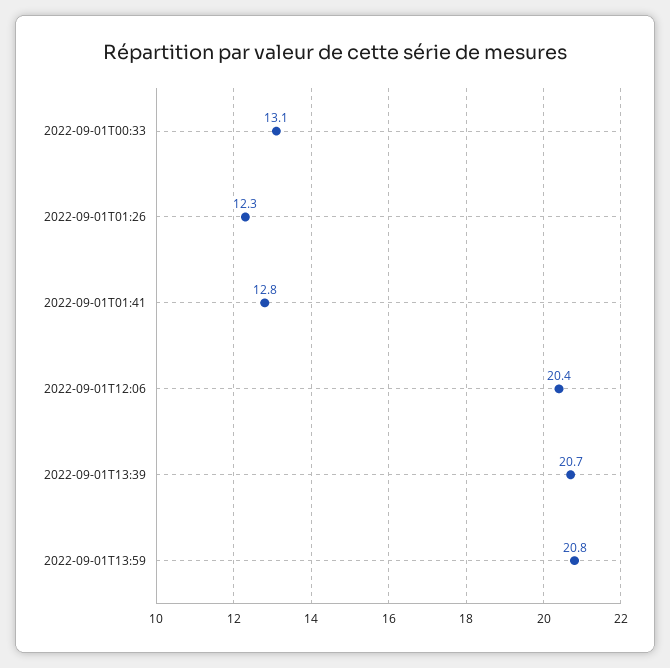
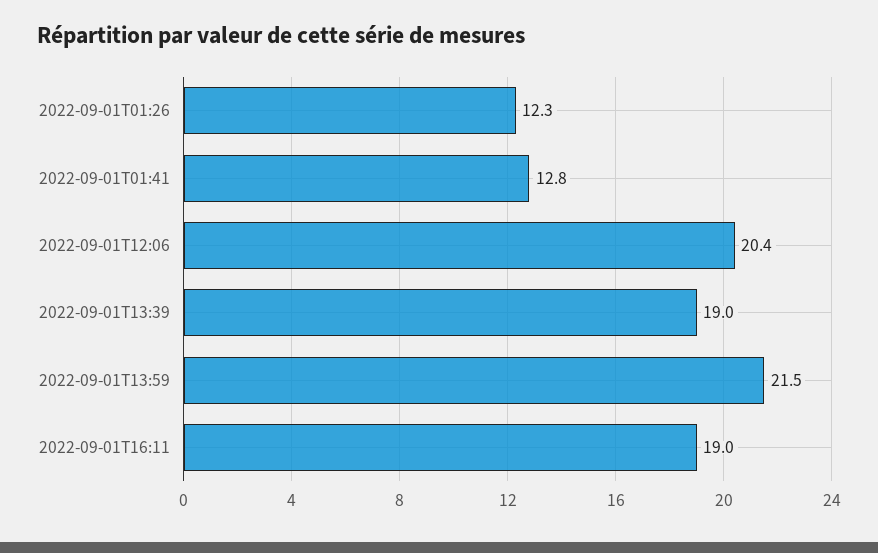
2022-09-01T00:33: 13.1 -> none
2022-09-01T13:39: 20.7 -> 19
2022-09-01T13:59: 20.8 -> 21.5
2022-09-01T16:11: none -> 19

